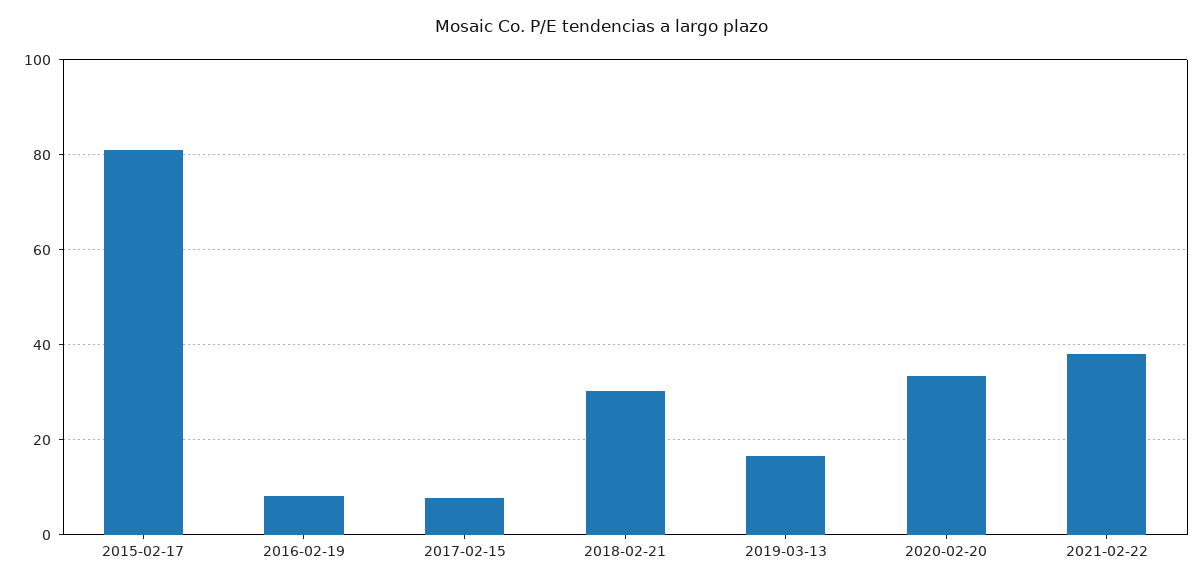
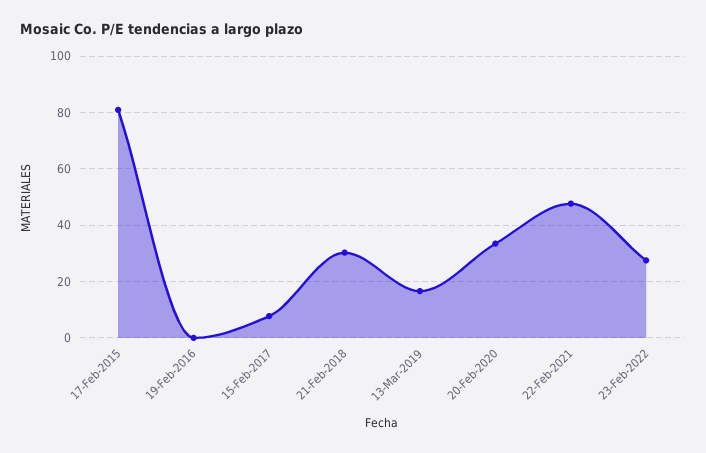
2016-02-19: 8 -> 0
2021-02-22: 38 -> 47.5
23-Feb-2022: none -> 27.5

